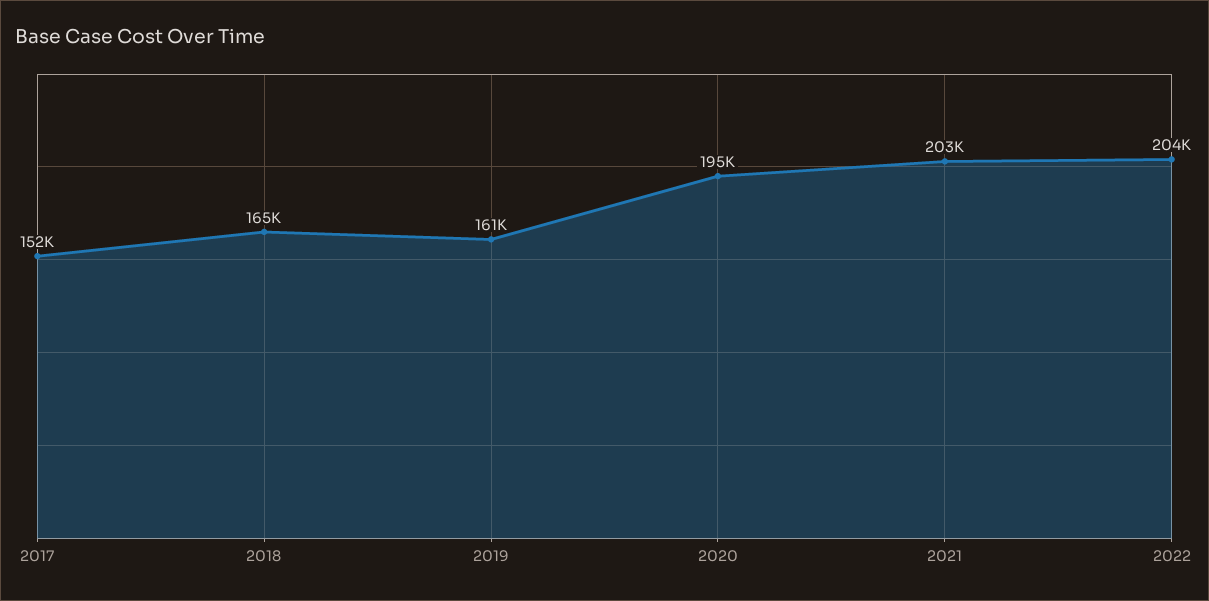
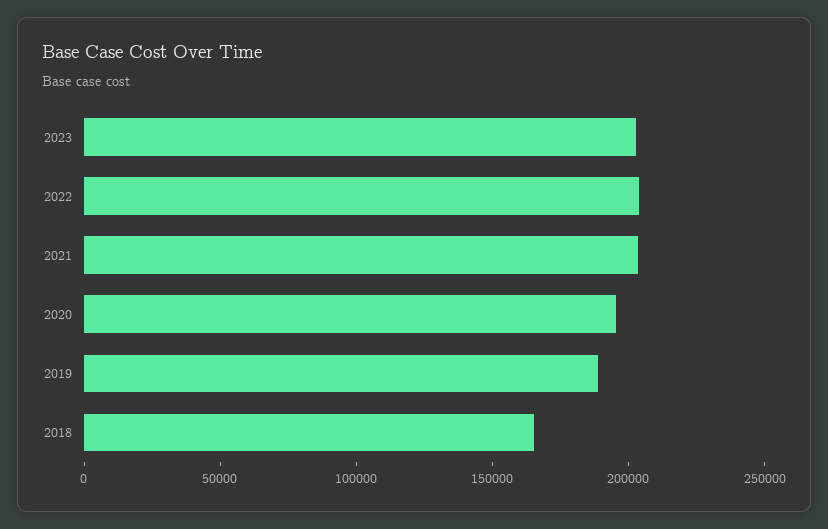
2017: 152000 -> none
2019: 161000 -> 190000
2023: none -> 200000

